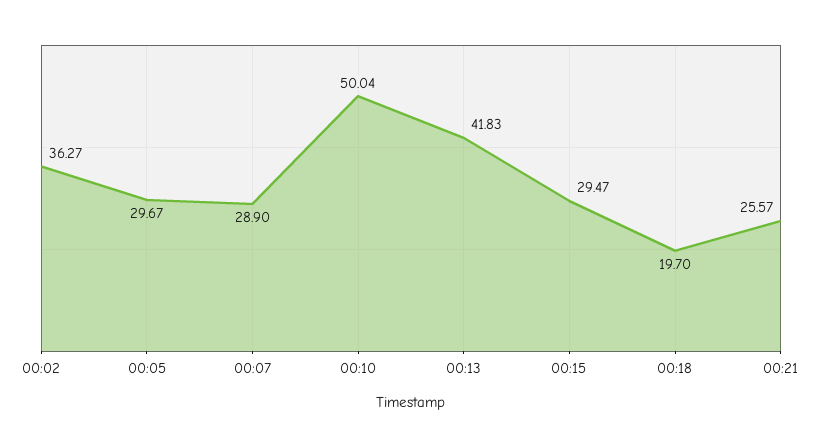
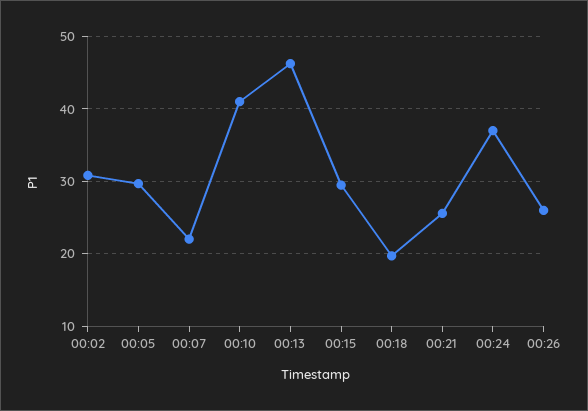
00:02: 36.27 -> 31
00:07: 28.9 -> 22
00:10: 50.04 -> 41
00:13: 41.83 -> 46
00:24: none -> 37
00:26: none -> 26

